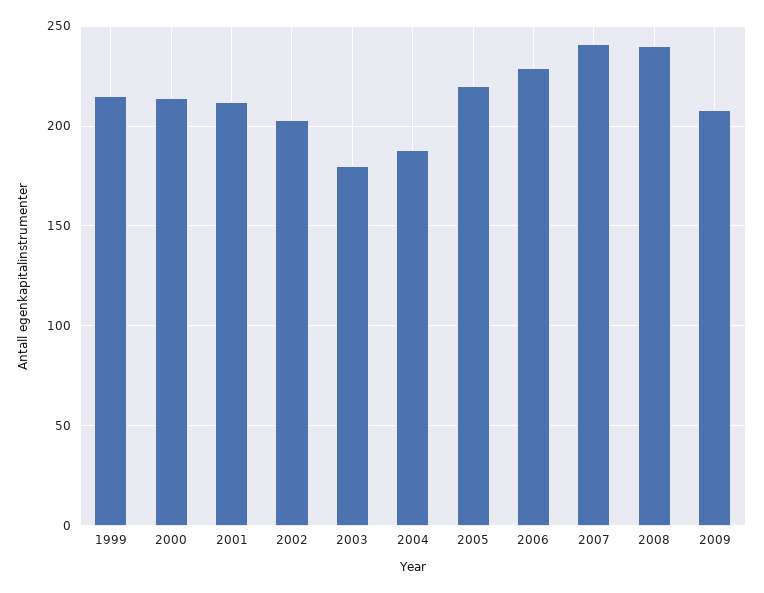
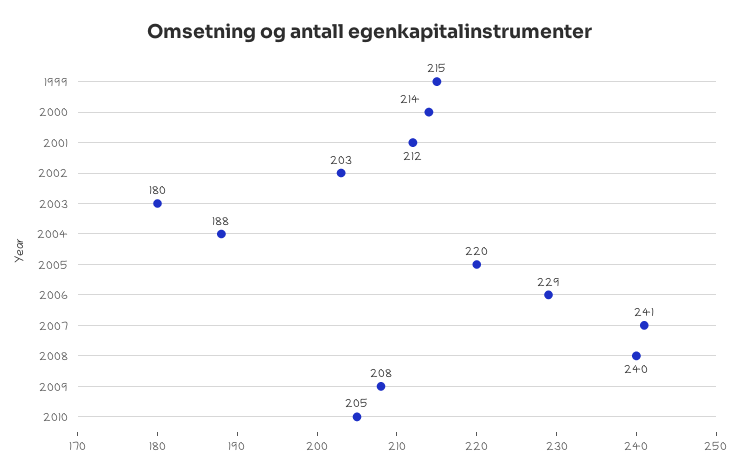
2010: none -> 205

